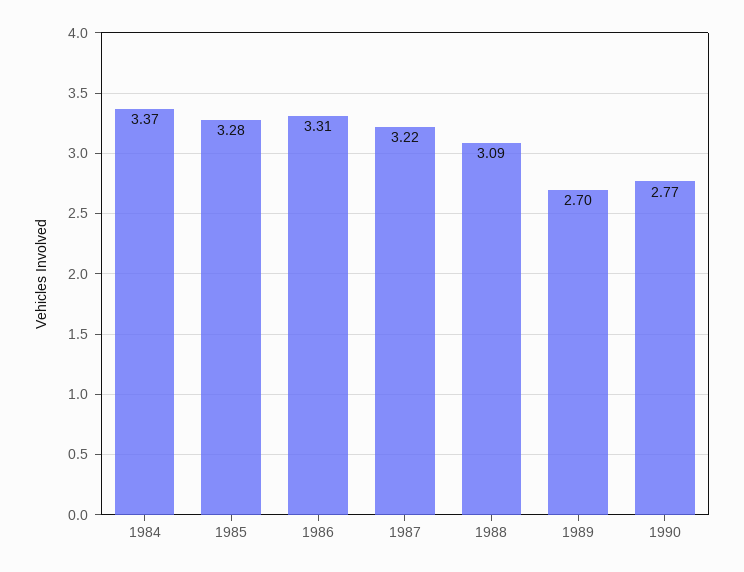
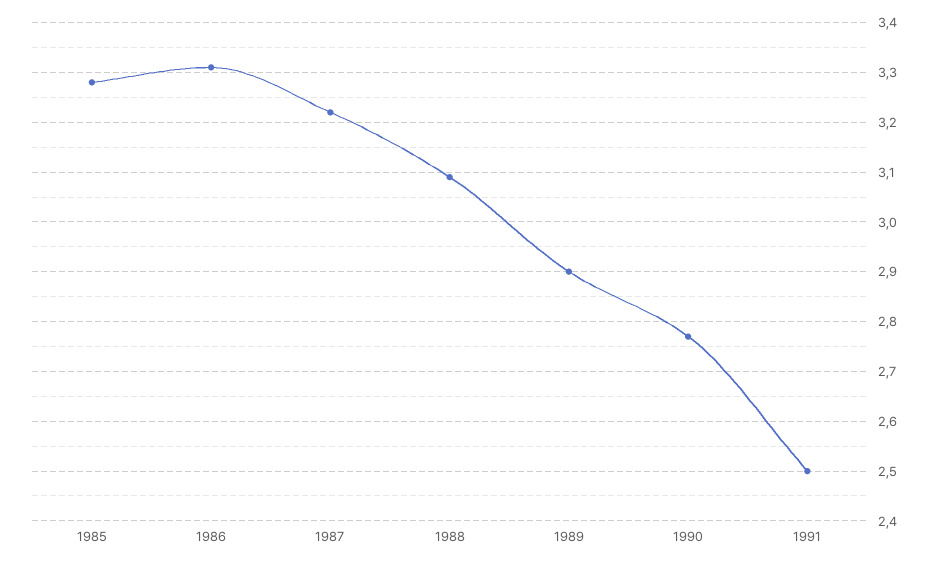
1984: 3.37 -> none
1989: 2.7 -> 2.9
1991: none -> 2.5

